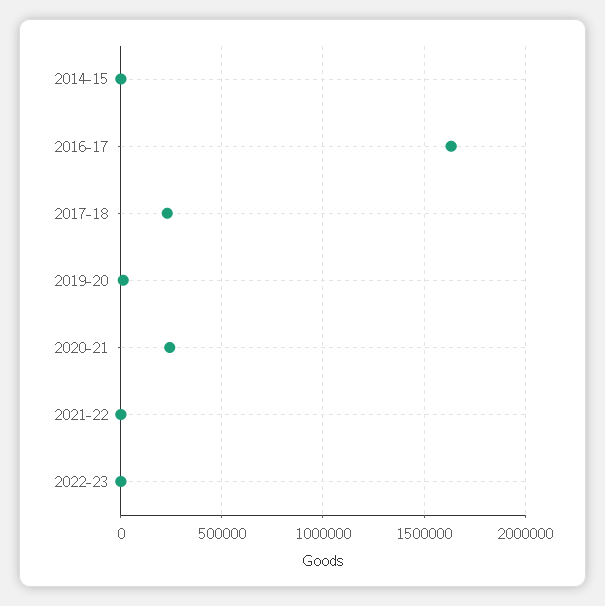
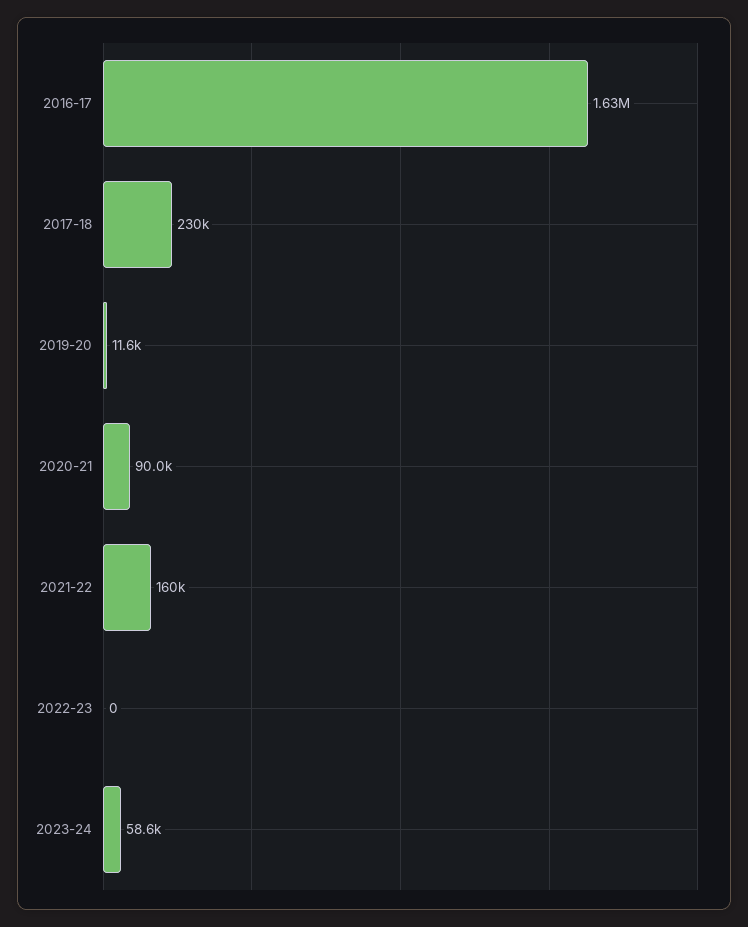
2014-15: 0 -> none
2020-21: 250000 -> 90000
2021-22: 0 -> 160000
2023-24: none -> 58600

